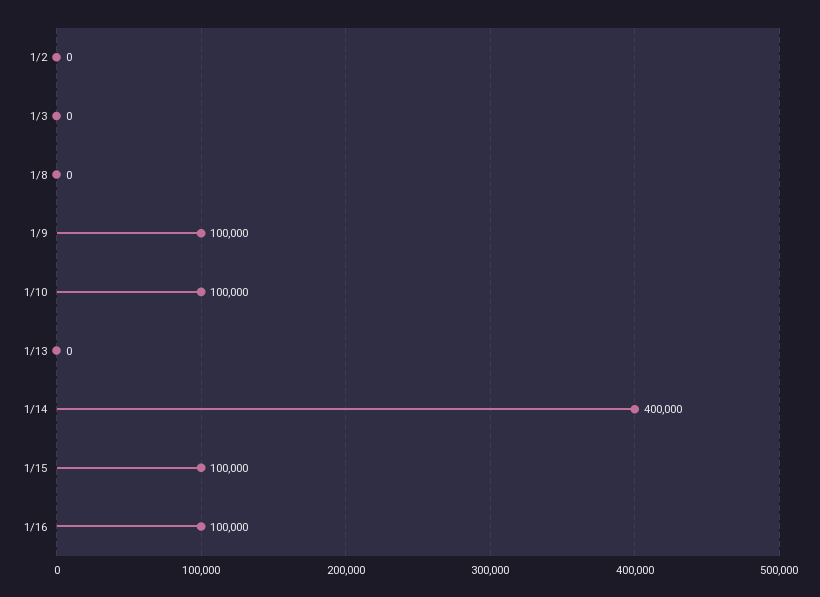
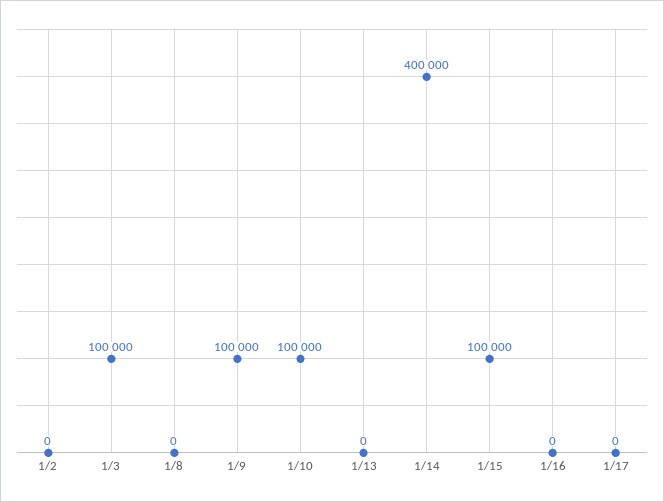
1/3: 0 -> 100000
1/16: 100000 -> 0
1/17: none -> 0

